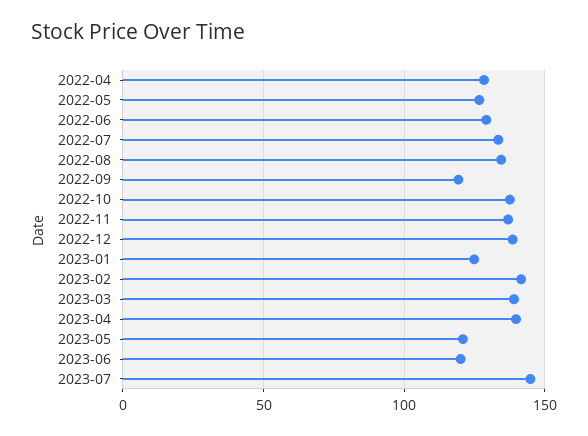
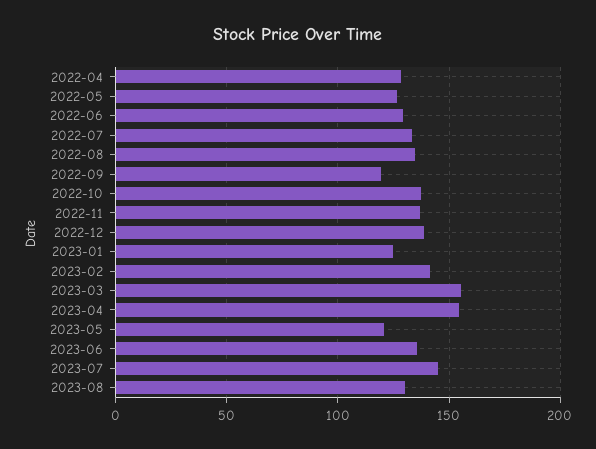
2023-03: 140 -> 155
2023-04: 140 -> 155
2023-06: 120 -> 135
2023-08: none -> 130

